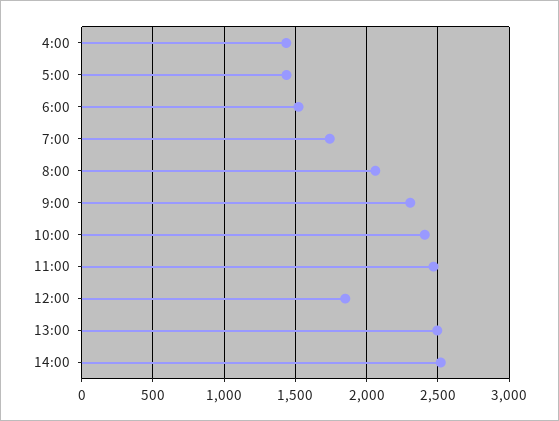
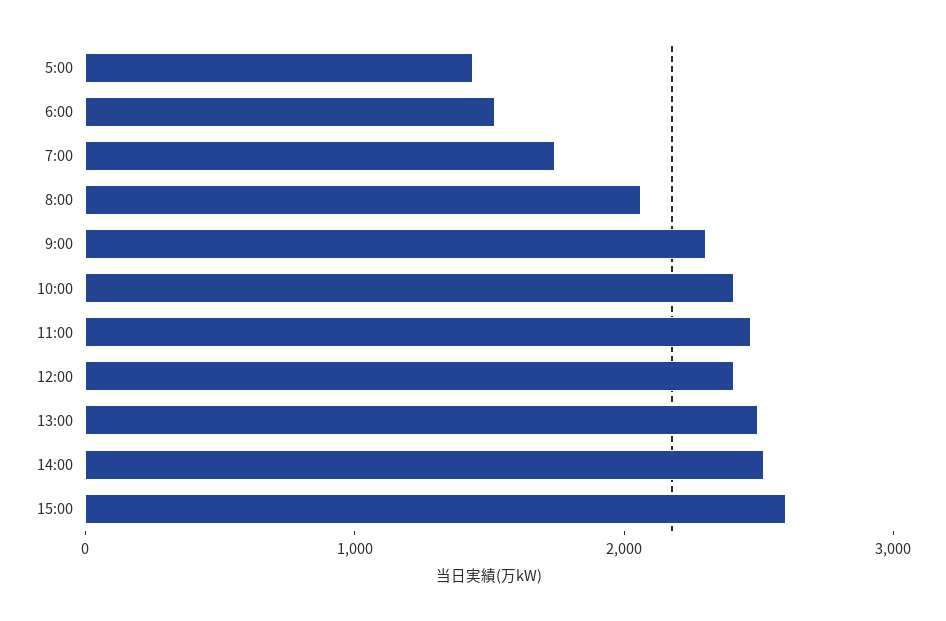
4:00: 1450 -> none
12:00: 1850 -> 2400
15:00: none -> 2600

